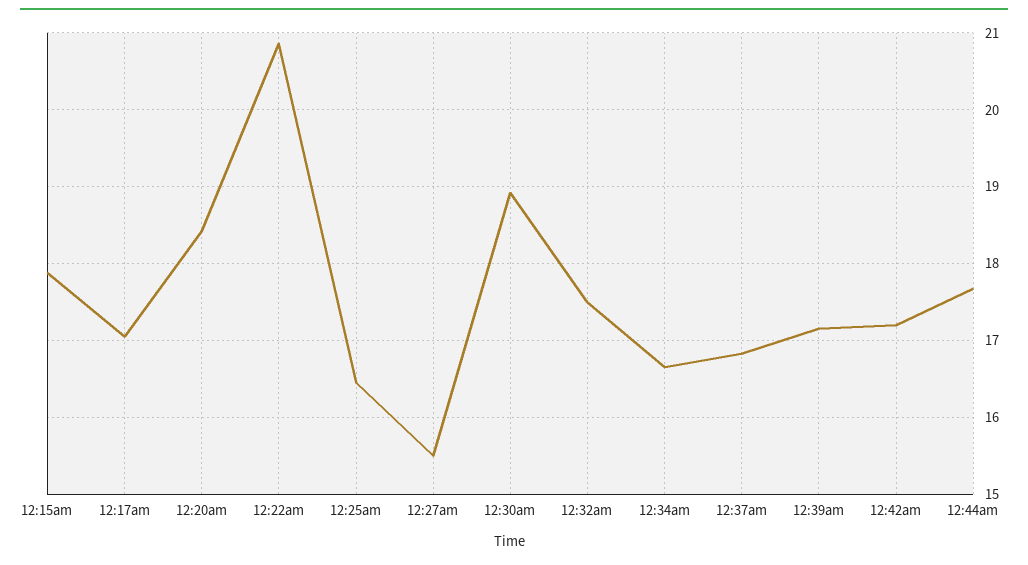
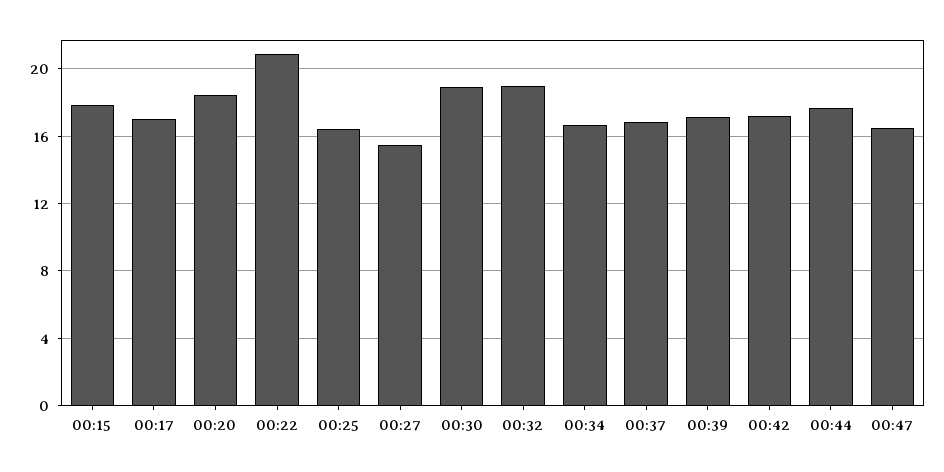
12:32am: 17.5 -> 19
00:47: none -> 16.5

